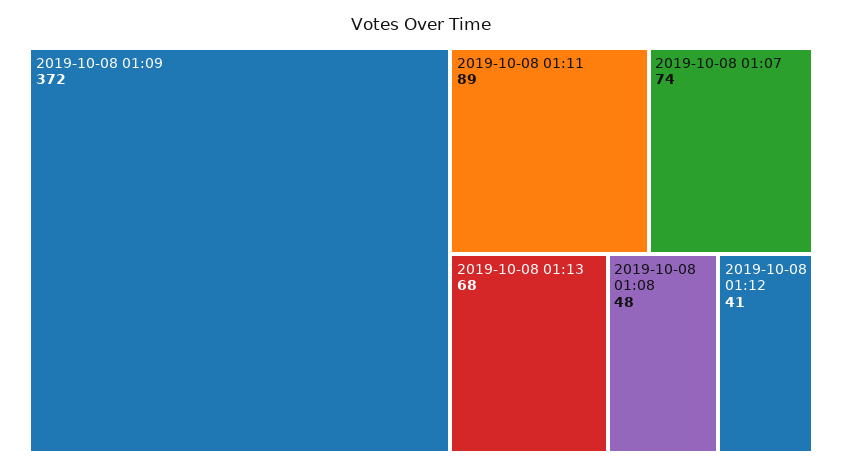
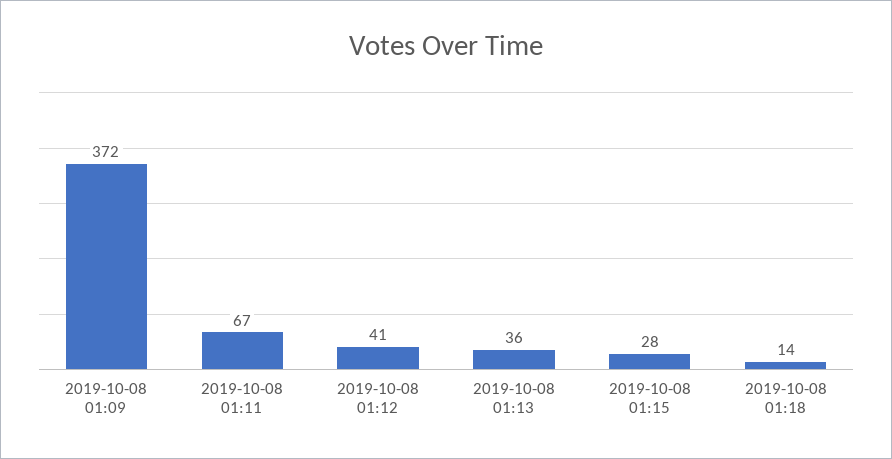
2019-10-08 01:11: 89 -> 67
2019-10-08 01:07: 74 -> none
2019-10-08 01:13: 68 -> 36
2019-10-08 01:08: 48 -> none
2019-10-08 01:15: none -> 28
2019-10-08 01:18: none -> 14

